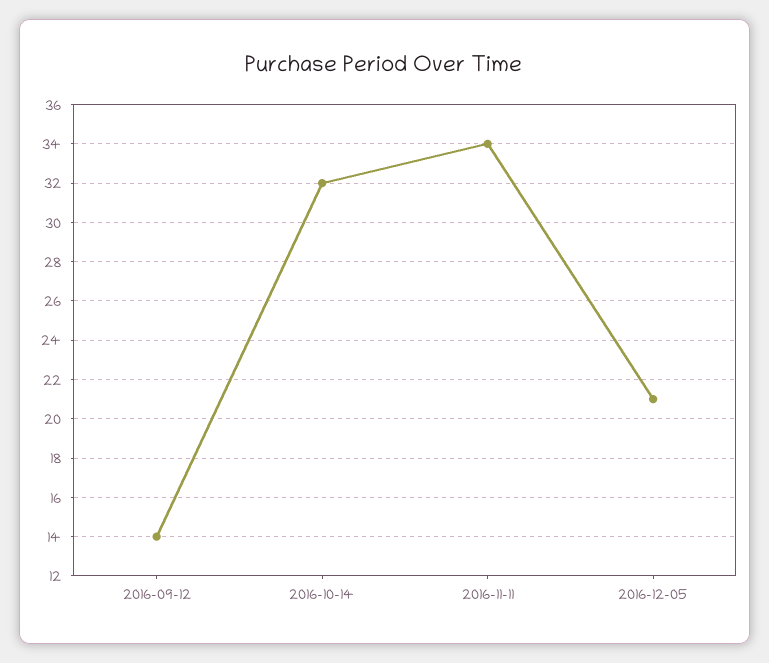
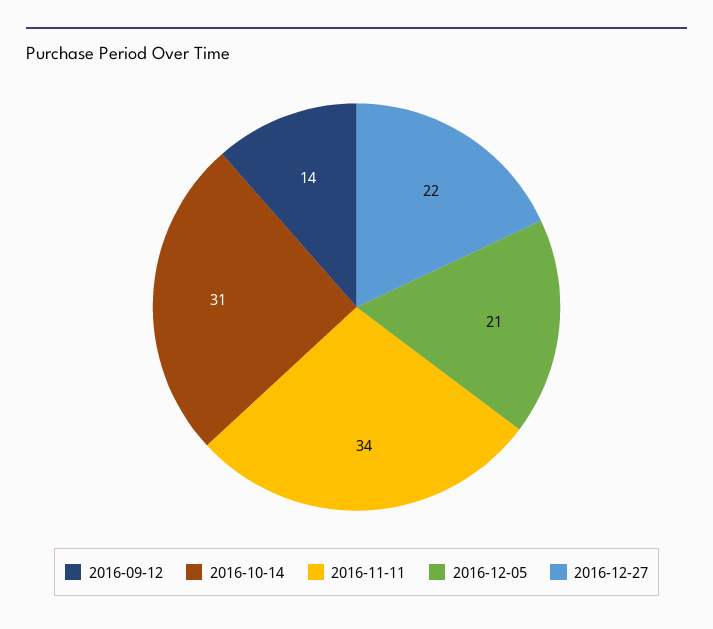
2016-10-14: 32 -> 31
2016-12-27: none -> 22

